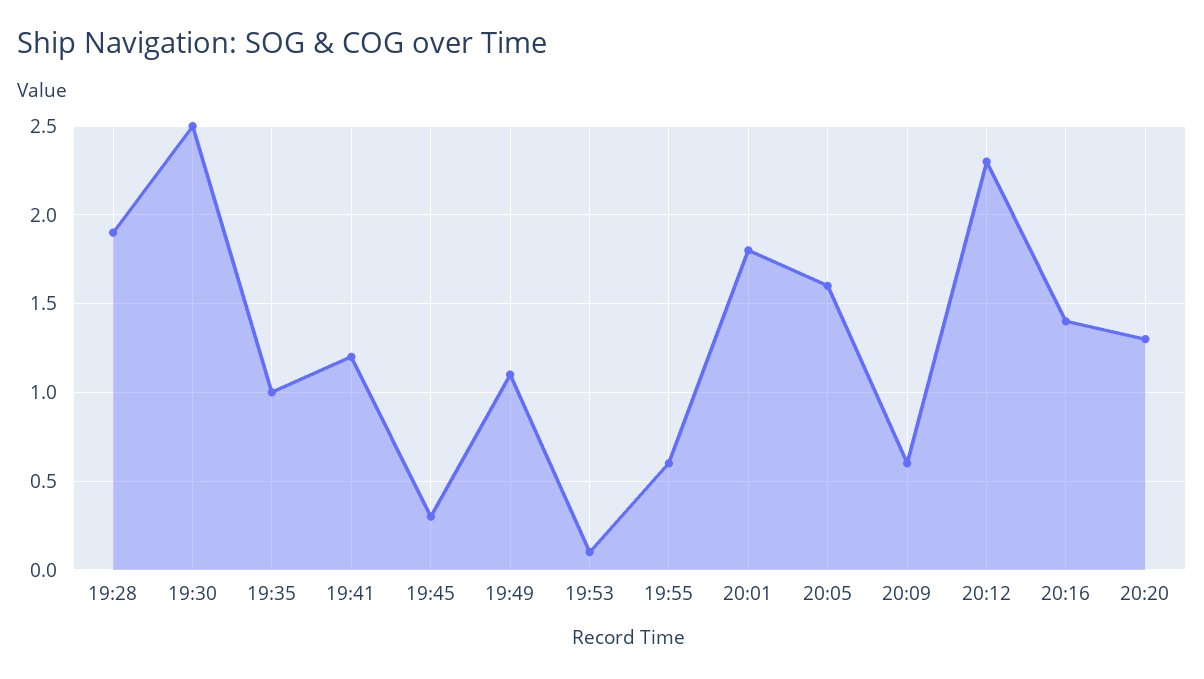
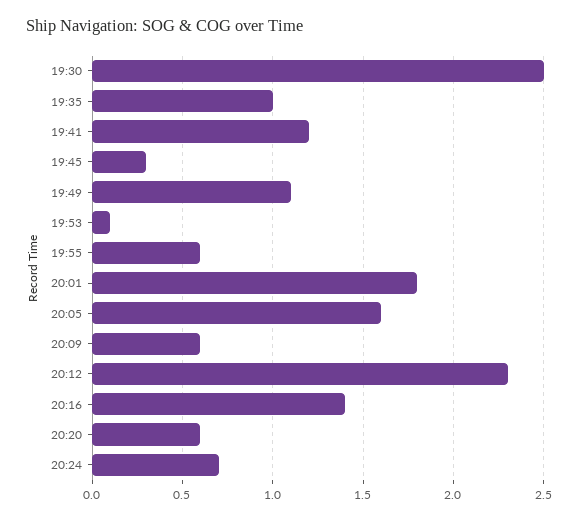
19:28: 1.9 -> none
20:20: 1.3 -> 0.6
20:24: none -> 0.7

